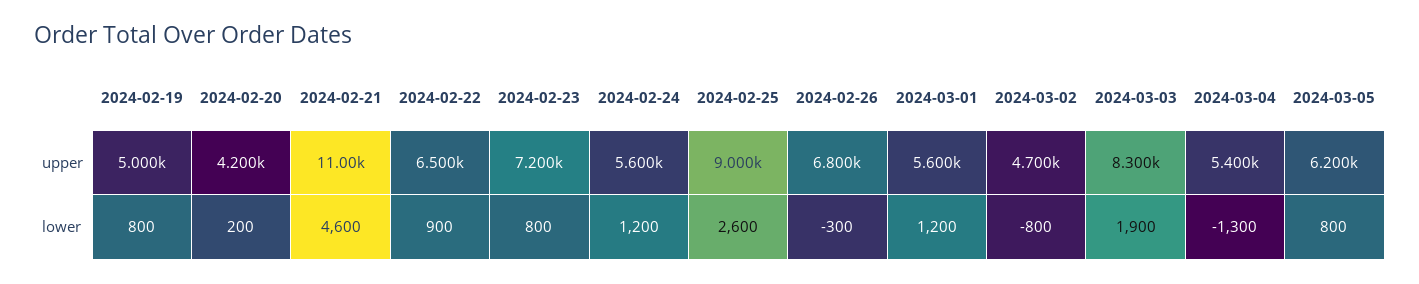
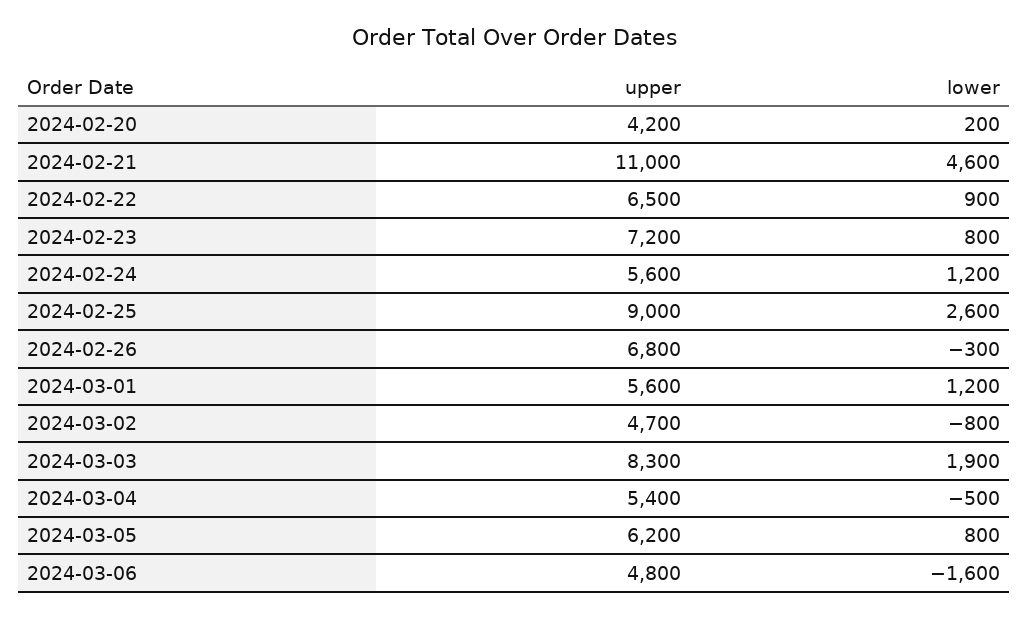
2024-02-19, upper: 5000 -> none
2024-02-19, lower: 800 -> none
2024-03-04, lower: -1300 -> -500
2024-03-06, upper: none -> 4800
2024-03-06, lower: none -> -1600

